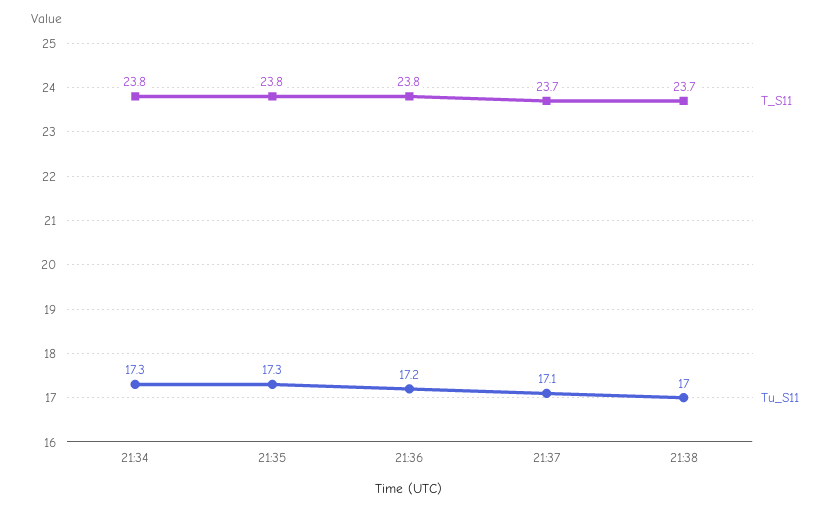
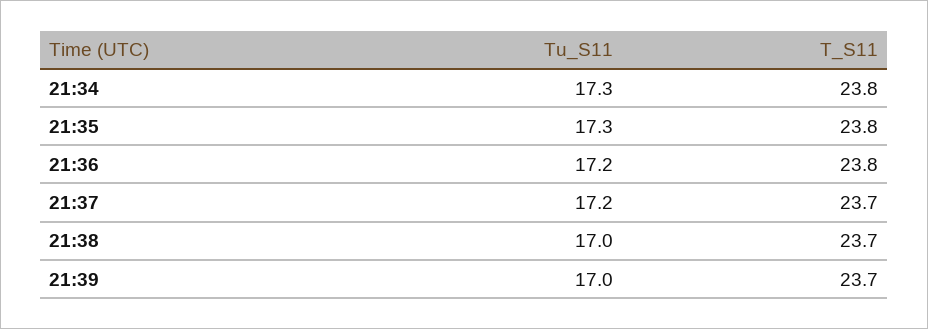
Tu_S11, 21:37: 17.1 -> 17.2
Tu_S11, 21:39: none -> 17
T_S11, 21:39: none -> 23.7

